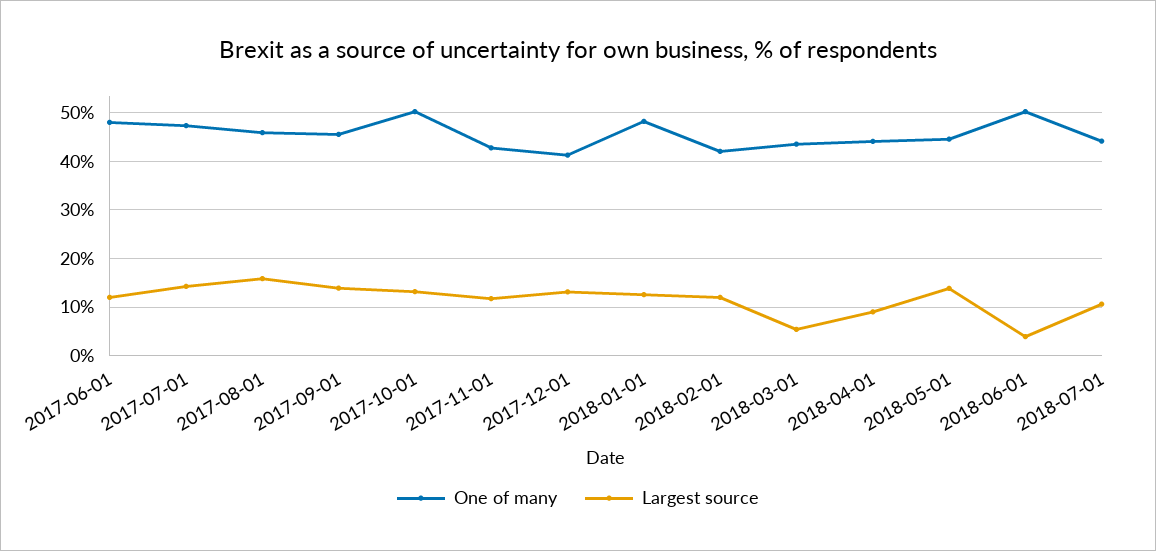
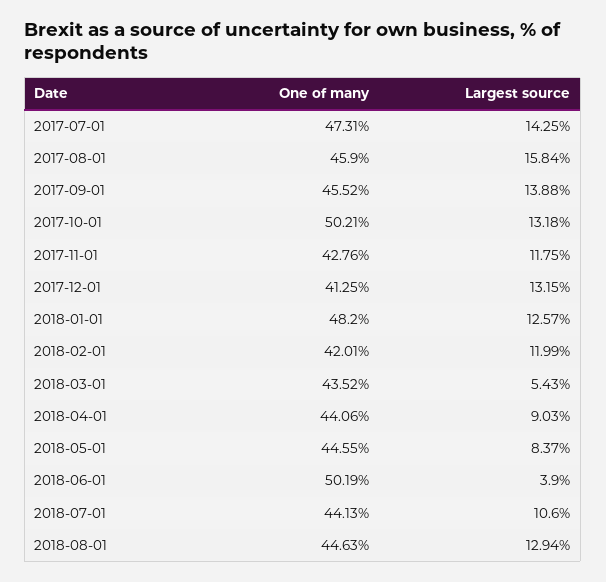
One of many, 2017-06-01: 48 -> none
Largest source, 2017-06-01: 12 -> none
Largest source, 2018-05-01: 14 -> 8.37
One of many, 2018-08-01: none -> 44.63
Largest source, 2018-08-01: none -> 12.94

